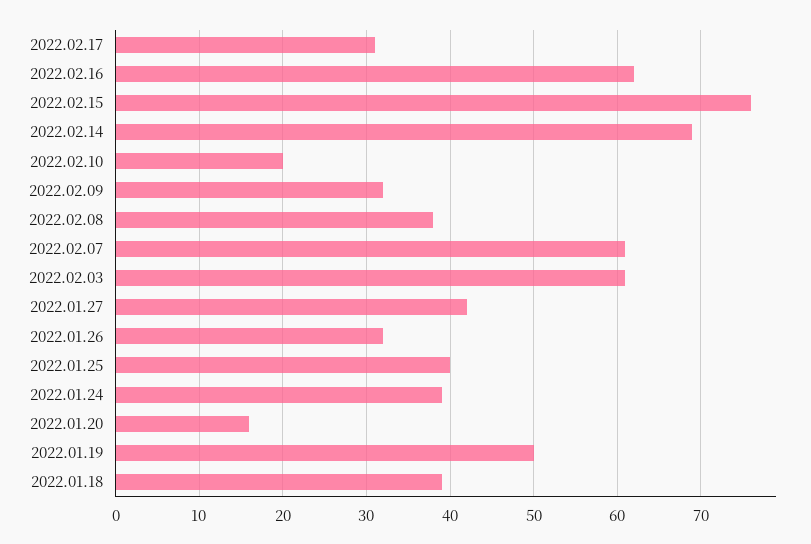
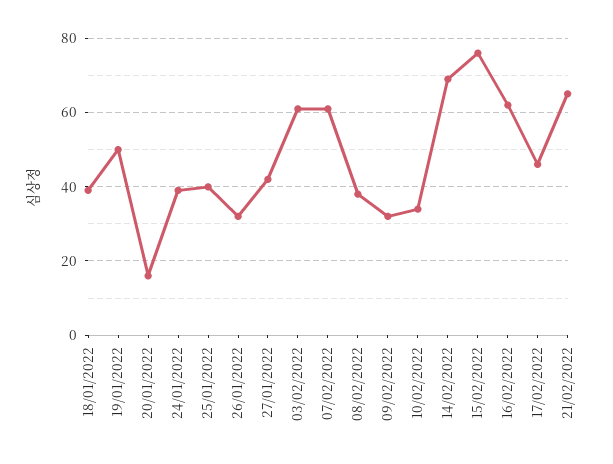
2022.02.17: 31 -> 45
2022.02.10: 20 -> 35
21/02/2022: none -> 65

